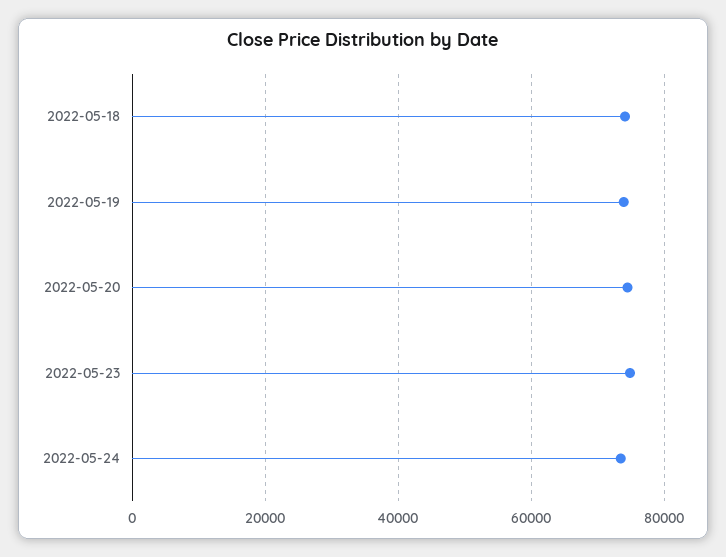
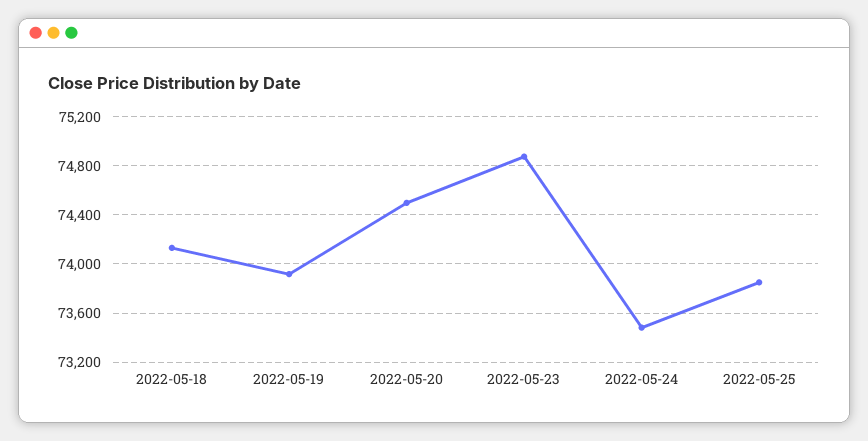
2022-05-25: none -> 73850

